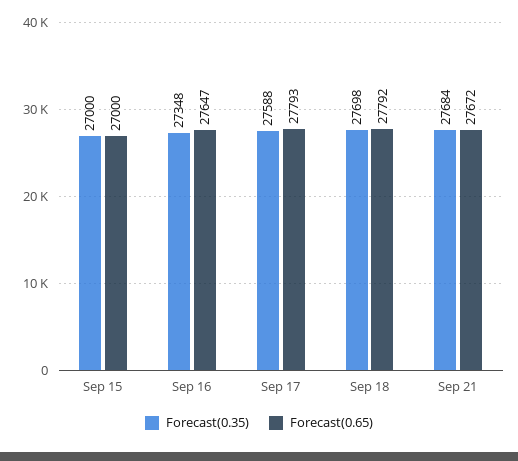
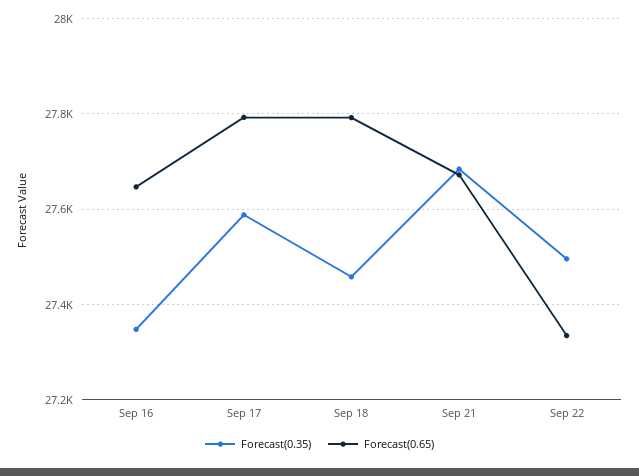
Forecast(0.35), Sep 15: 27000 -> none
Forecast(0.65), Sep 15: 27000 -> none
Forecast(0.35), Sep 18: 27698 -> 27460
Forecast(0.35), Sep 22: none -> 27500
Forecast(0.65), Sep 22: none -> 27340

